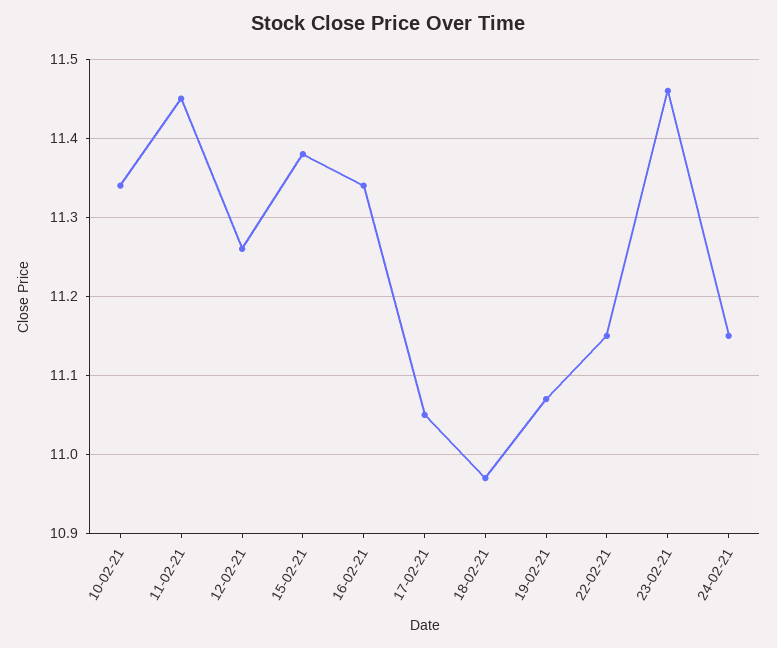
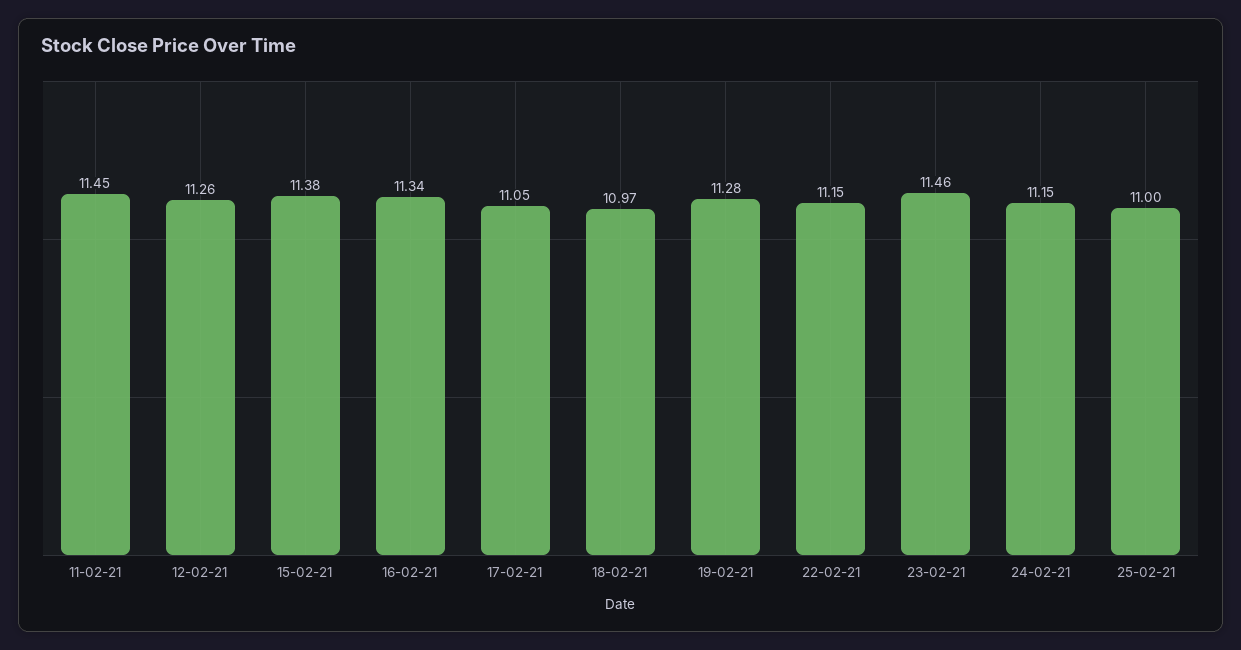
10-02-21: 11.34 -> none
19-02-21: 11.07 -> 11.28
25-02-21: none -> 11

